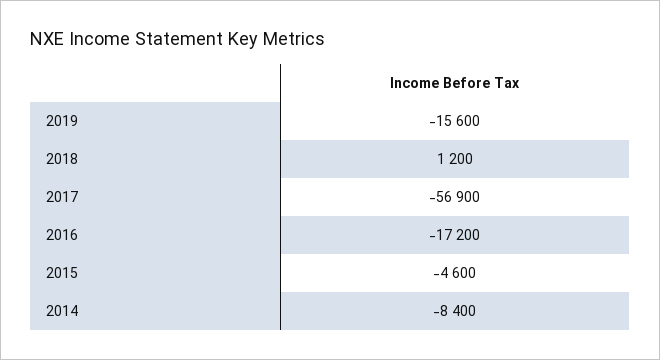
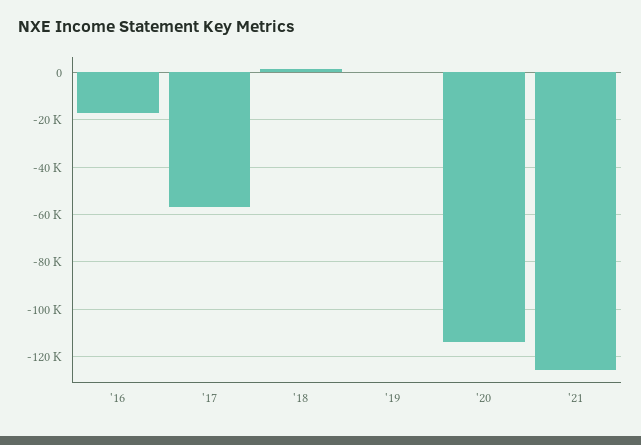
2019: -15600 -> 0
2015: -4600 -> none
2014: -8400 -> none
'20: none -> -115000
'21: none -> -125000

